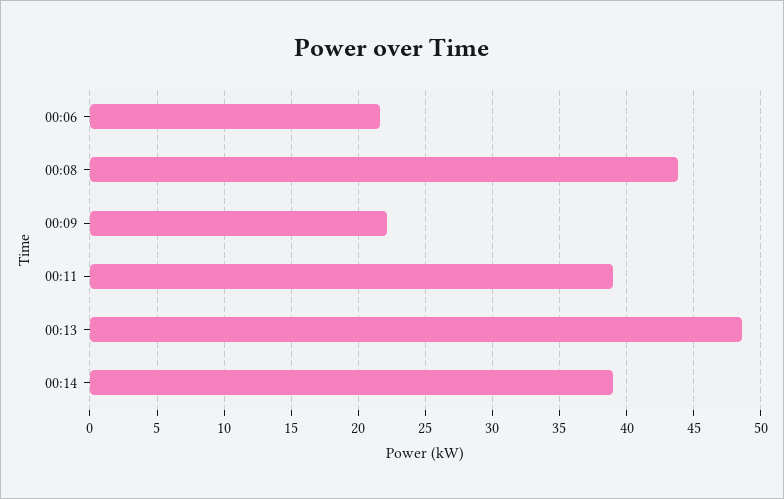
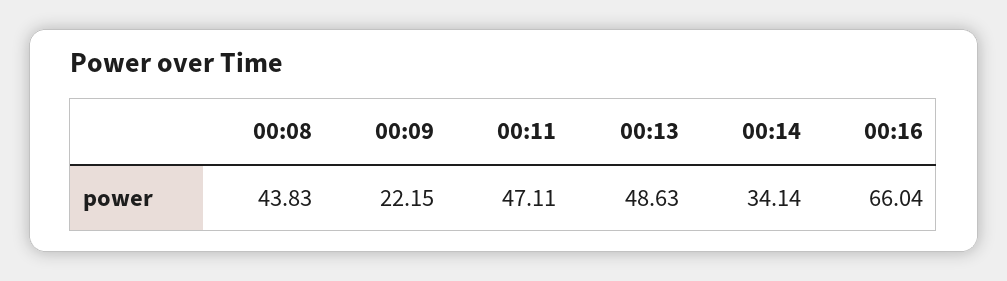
00:06: 21.5 -> none
00:11: 39 -> 47.11
00:14: 39 -> 34.14
00:16: none -> 66.04

